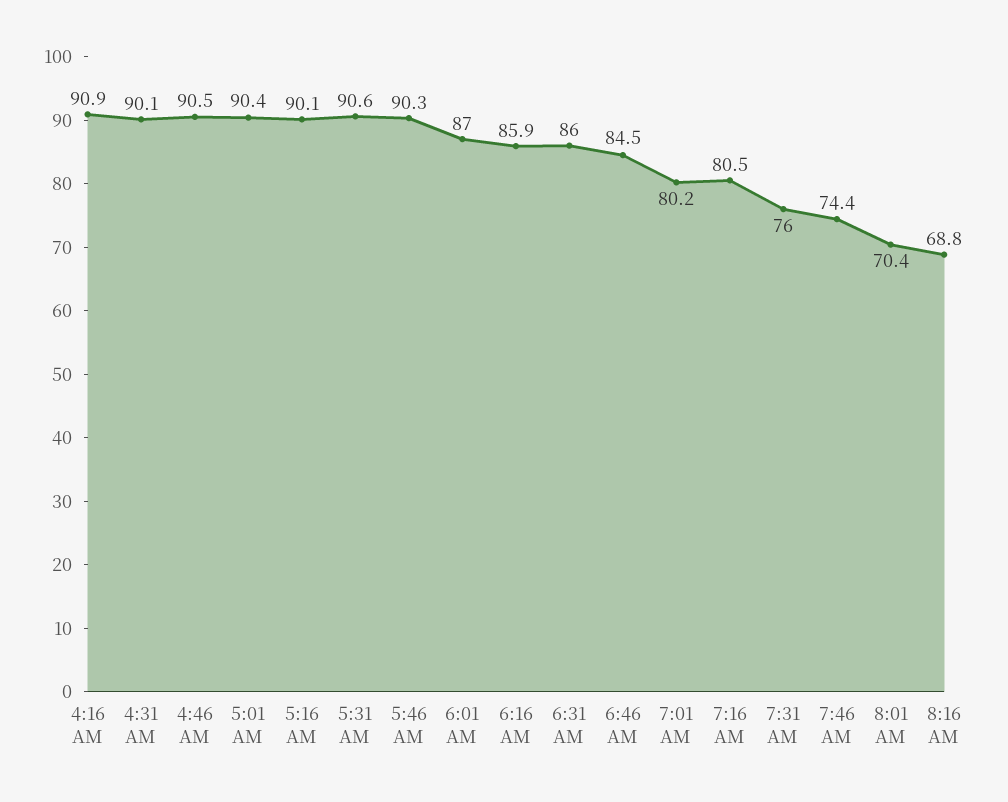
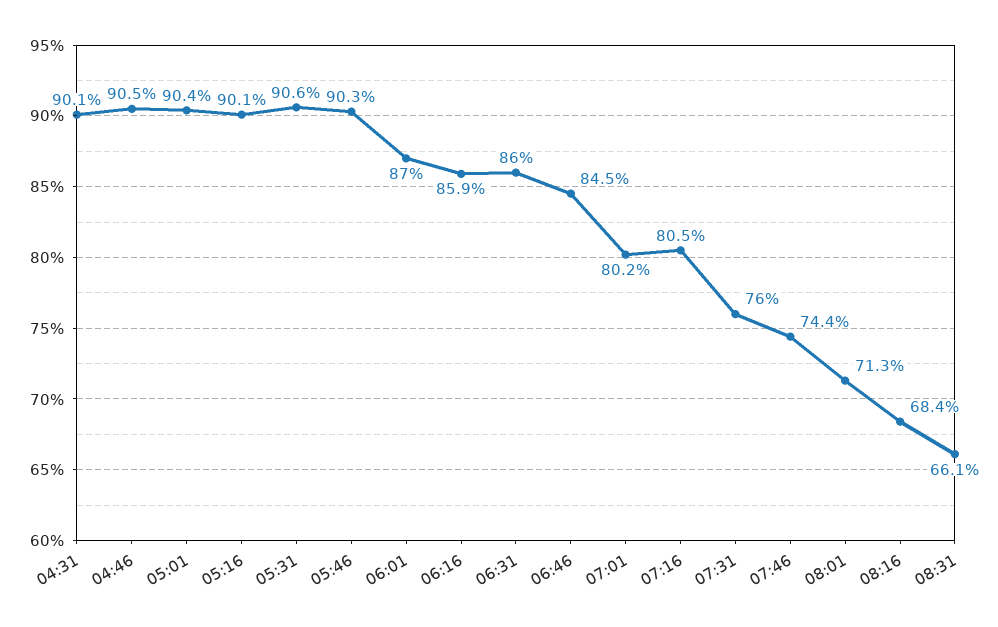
4:16 AM: 90.9 -> none
8:01 AM: 70.4 -> 71.3
8:16 AM: 68.8 -> 68.4
08:31: none -> 66.1

